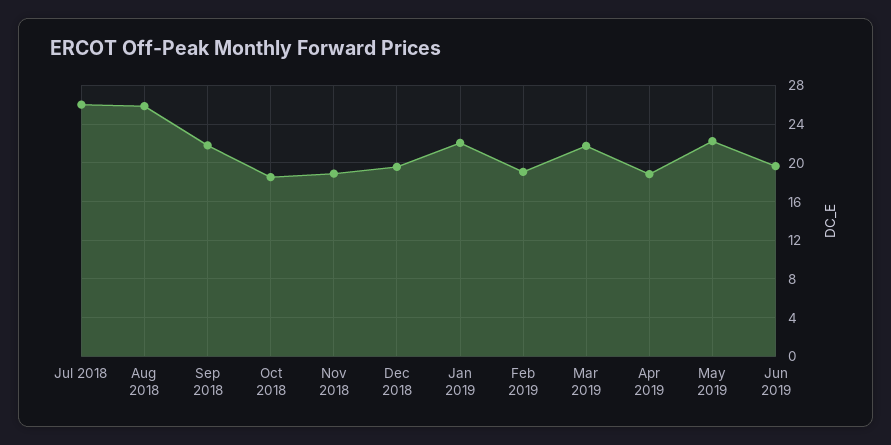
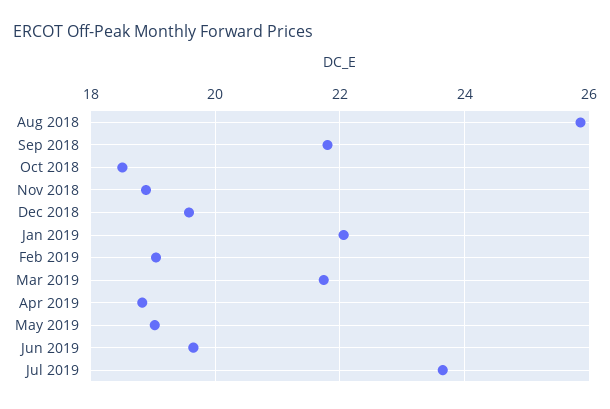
Jul 2018: 26 -> none
May 2019: 22 -> 19
Jul 2019: none -> 23.6

